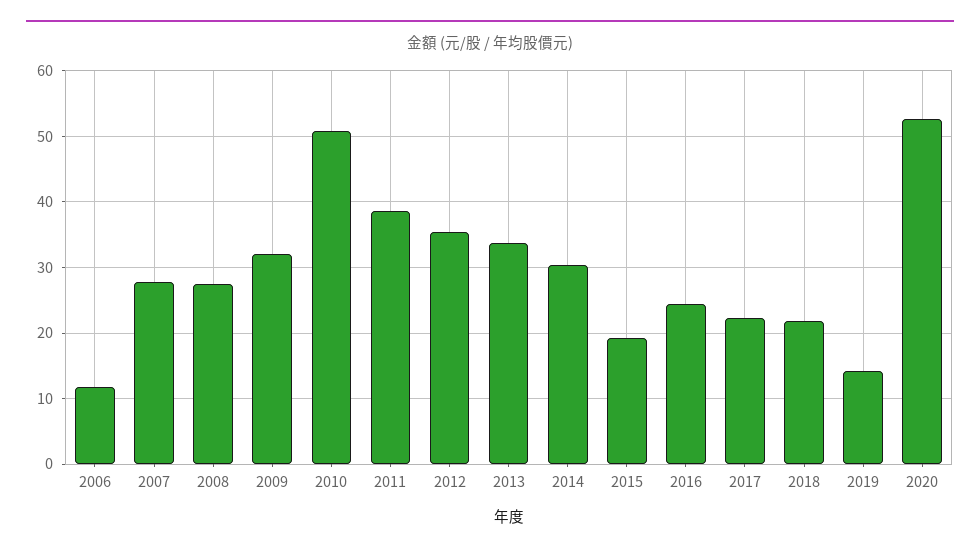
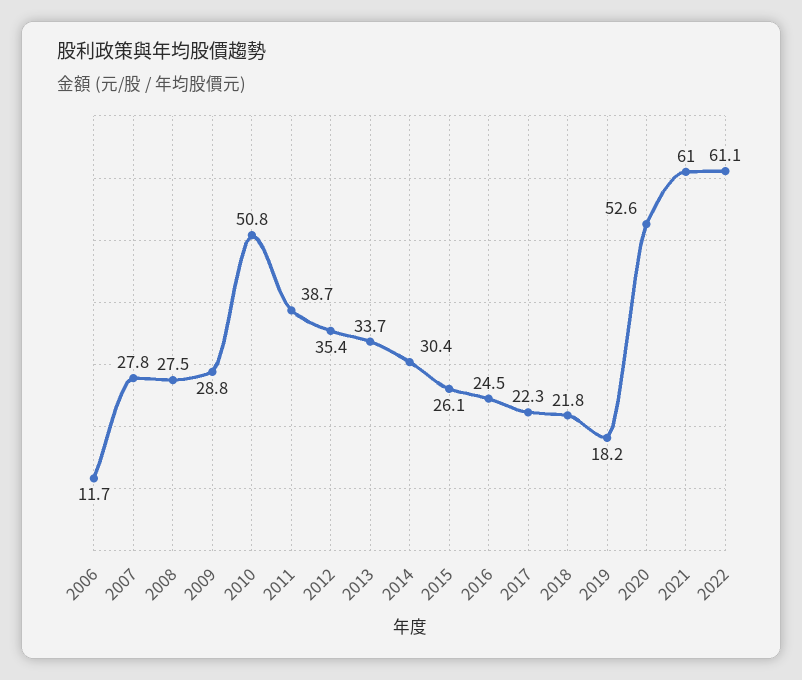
2009: 32 -> 28.8
2015: 19 -> 26.1
2019: 14 -> 18.2
2021: none -> 61
2022: none -> 61.1

